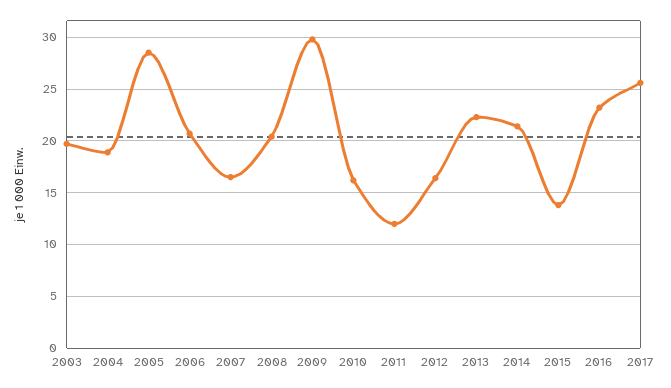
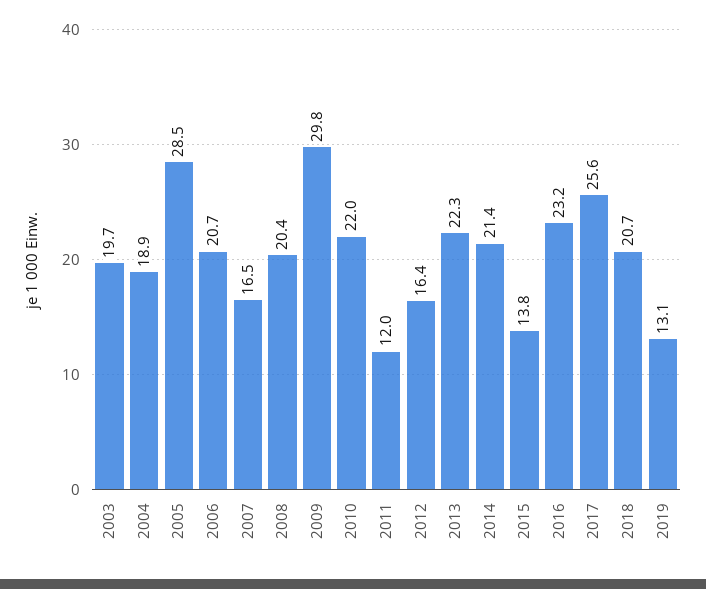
2010: 16 -> 22
2018: none -> 20.7
2019: none -> 13.1

